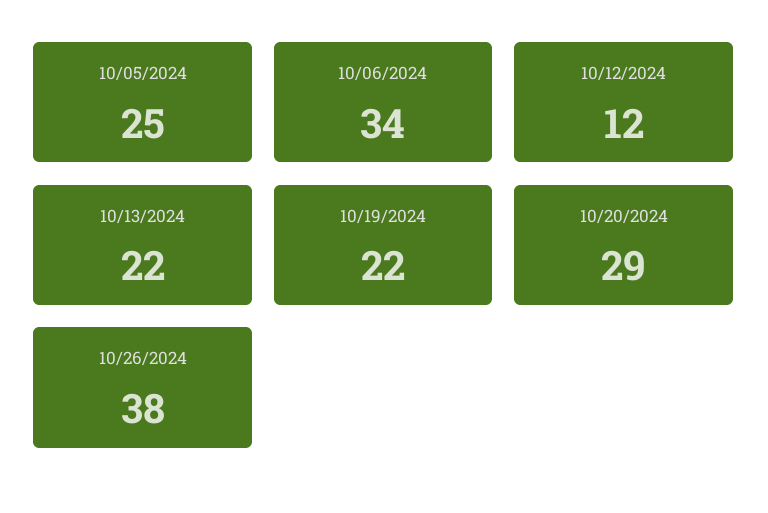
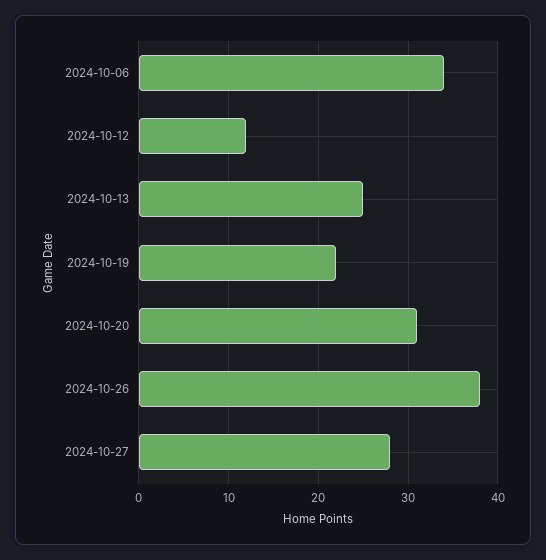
10/05/2024: 25 -> none
10/13/2024: 22 -> 25
10/20/2024: 29 -> 31
2024-10-27: none -> 28

